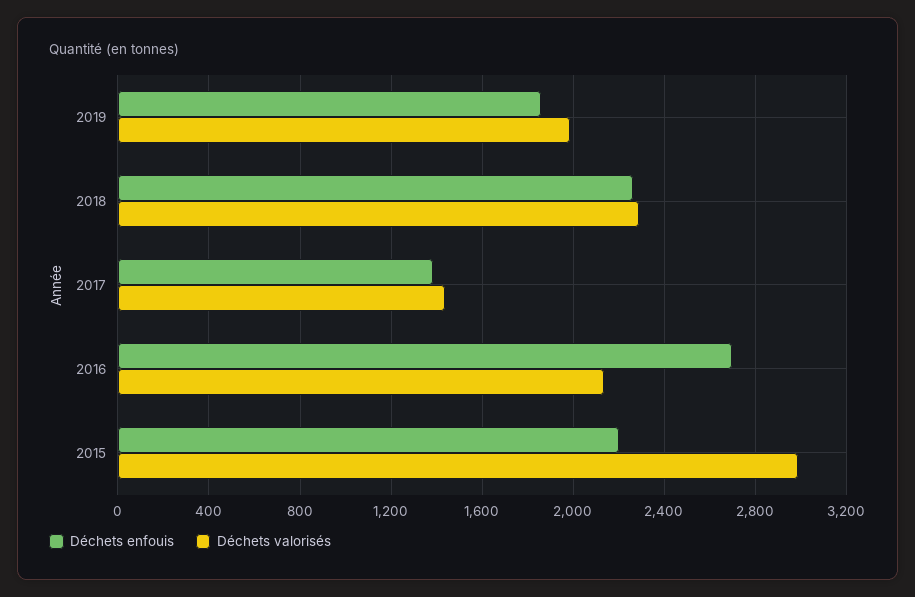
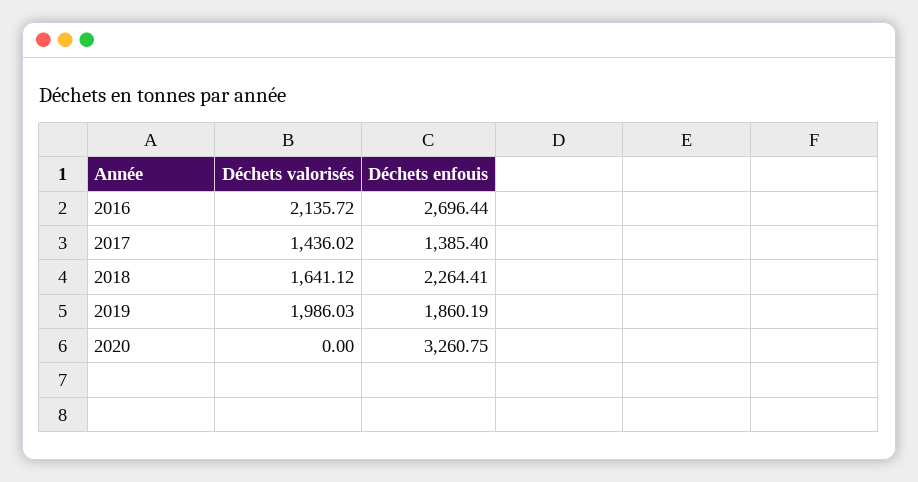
Déchets valorisés, 2018: 2300 -> 1641.12
Déchets enfouis, 2015: 2200 -> none
Déchets valorisés, 2015: 3000 -> none
Déchets valorisés, 2020: none -> 0
Déchets enfouis, 2020: none -> 3260.75

